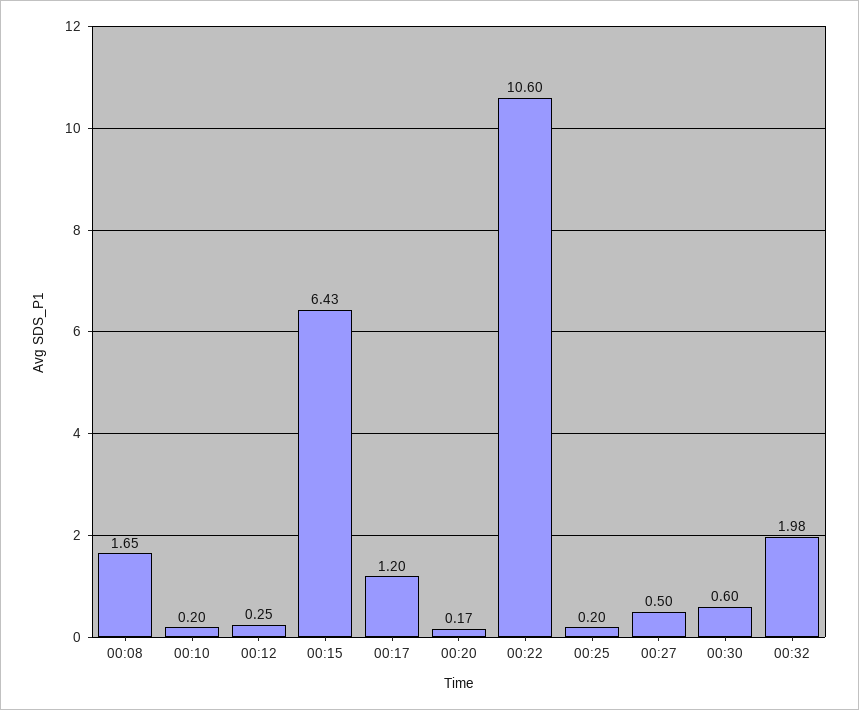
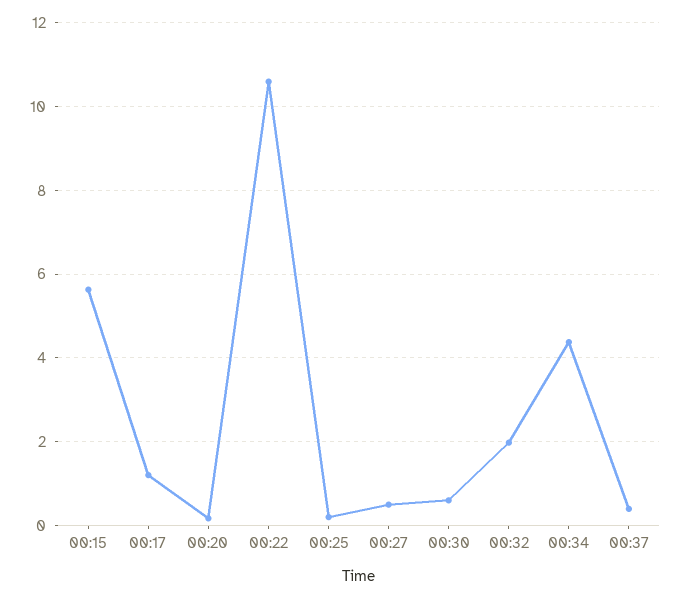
00:08: 1.65 -> none
00:10: 0.2 -> none
00:12: 0.25 -> none
00:15: 6.43 -> 5.6
00:34: none -> 4.4
00:37: none -> 0.4

